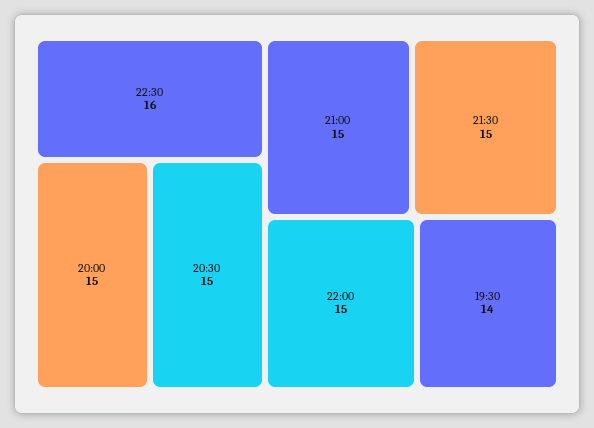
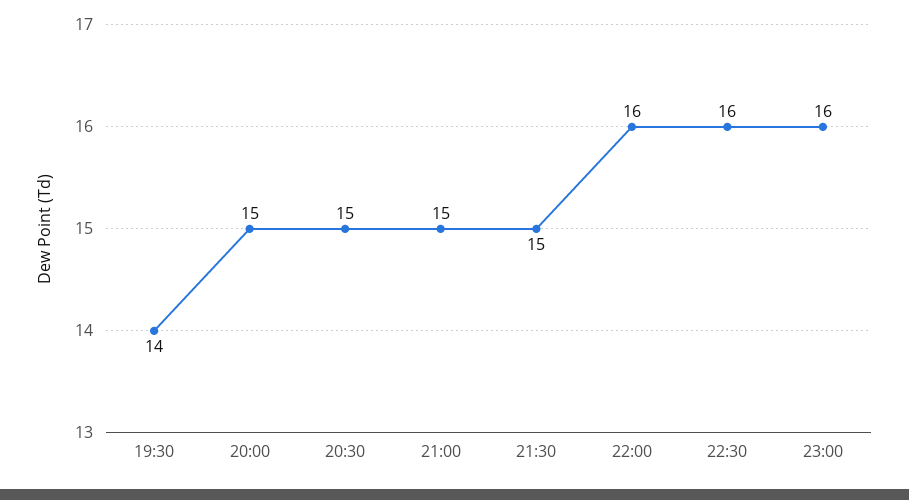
22:00: 15 -> 16
23:00: none -> 16

